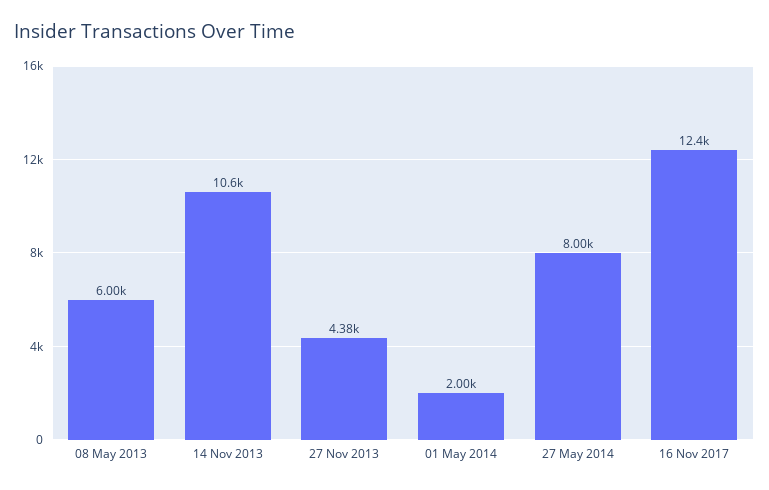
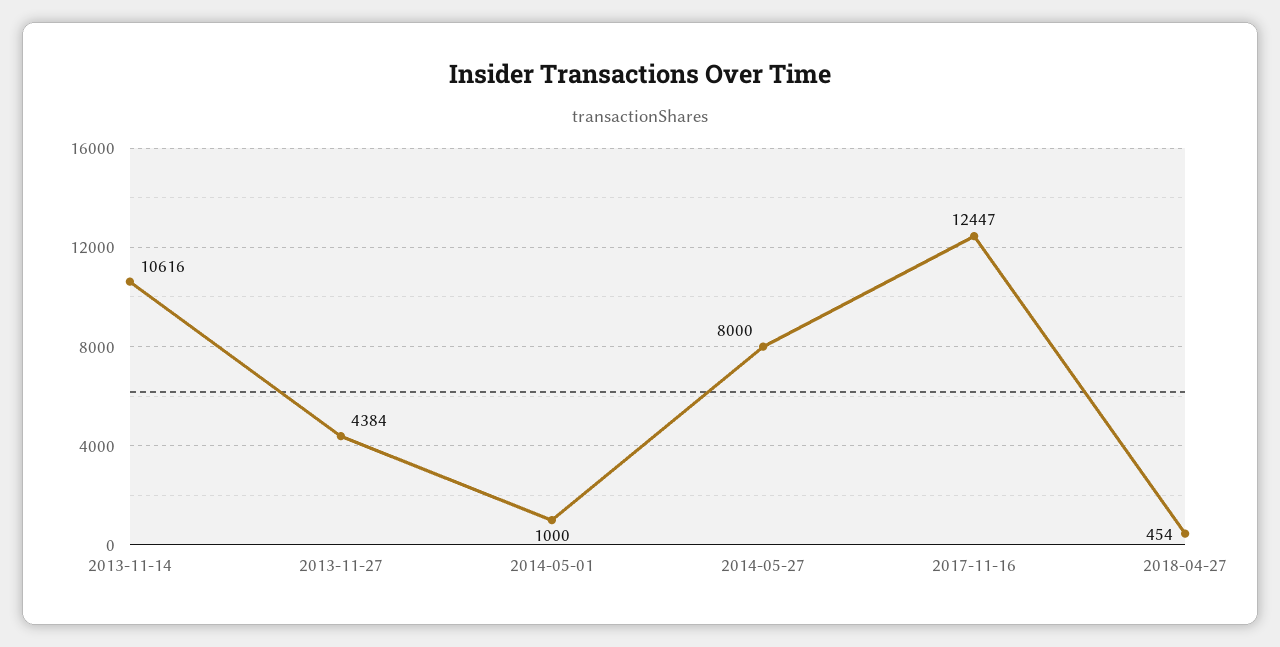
08 May 2013: 6000 -> none
01 May 2014: 2000 -> 1000
2018-04-27: none -> 454

